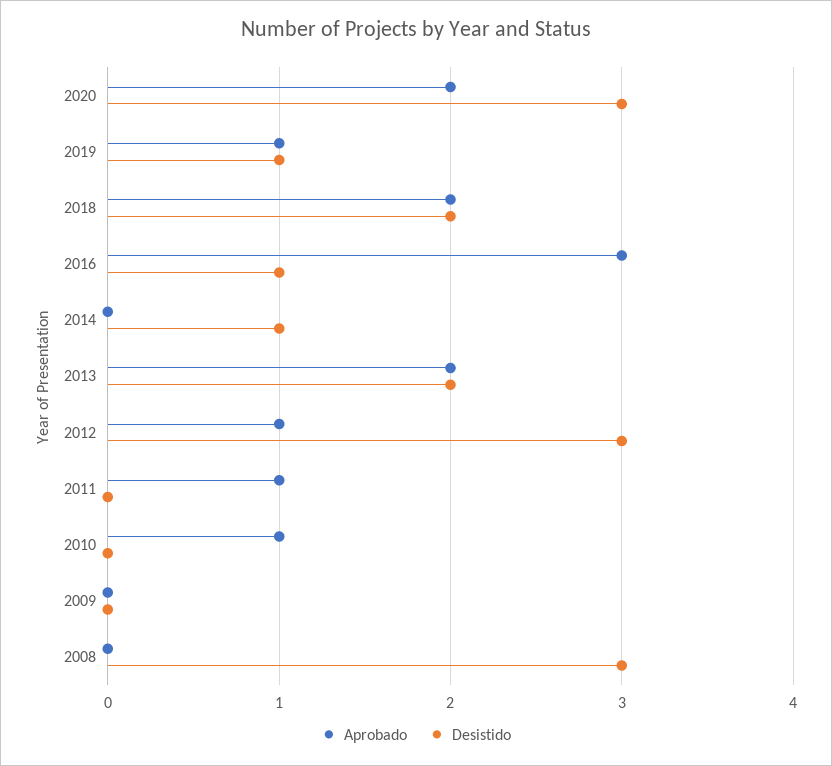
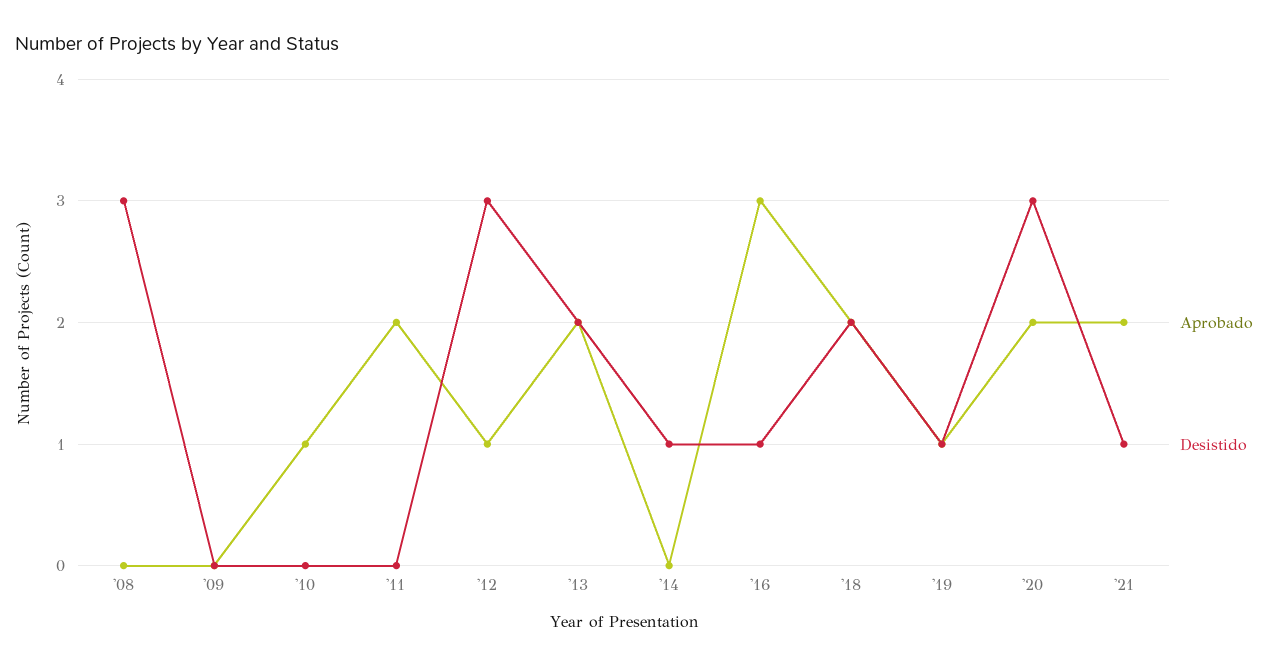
Aprobado, 2011: 1 -> 2
Aprobado, '21: none -> 2
Desistido, '21: none -> 1

